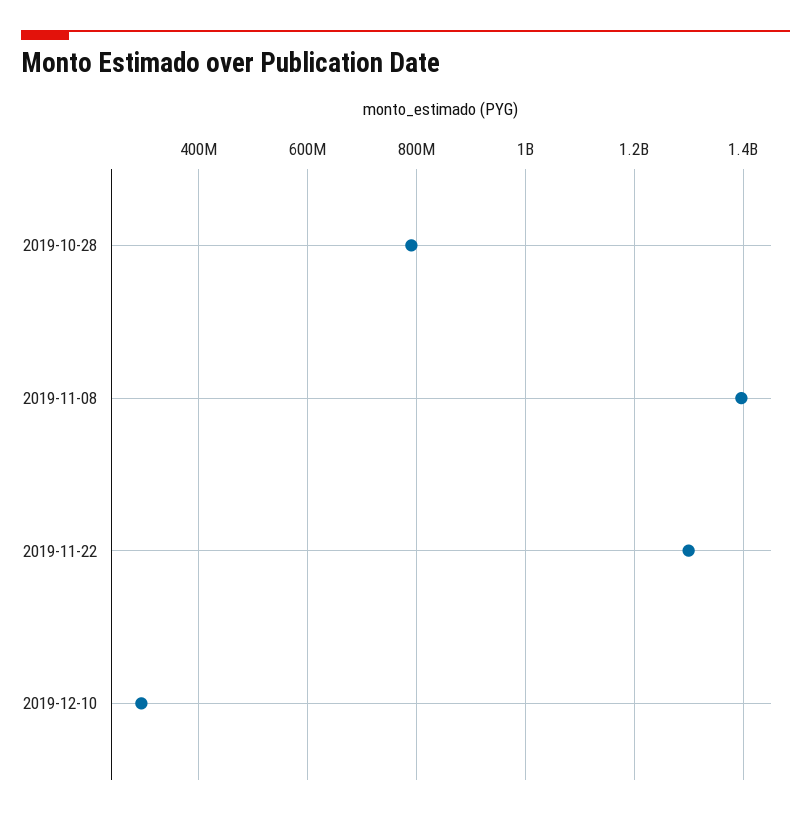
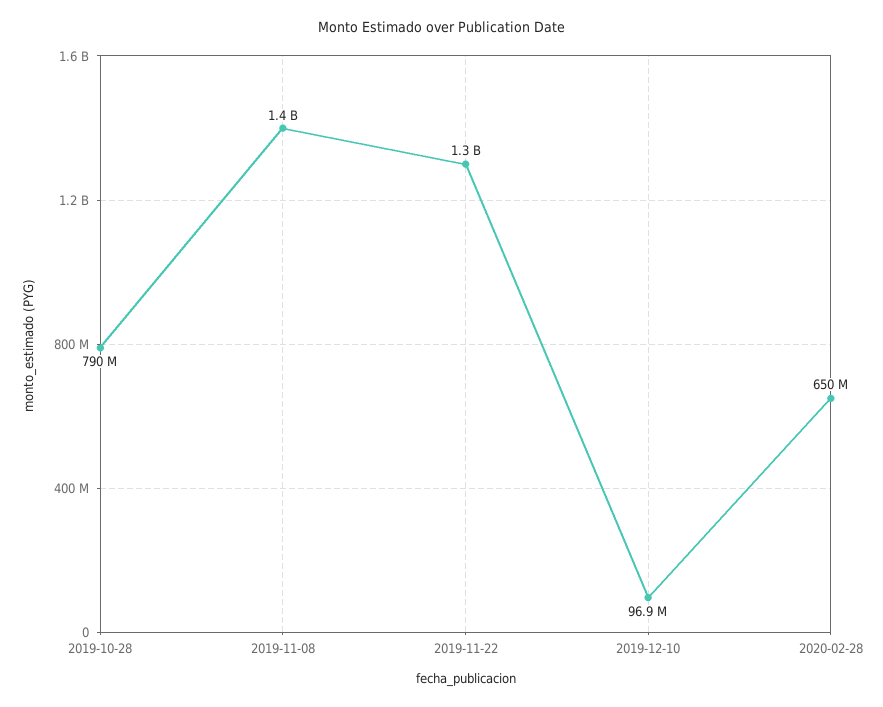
2019-12-10: 300000000 -> 96900000
2020-02-28: none -> 650000000

